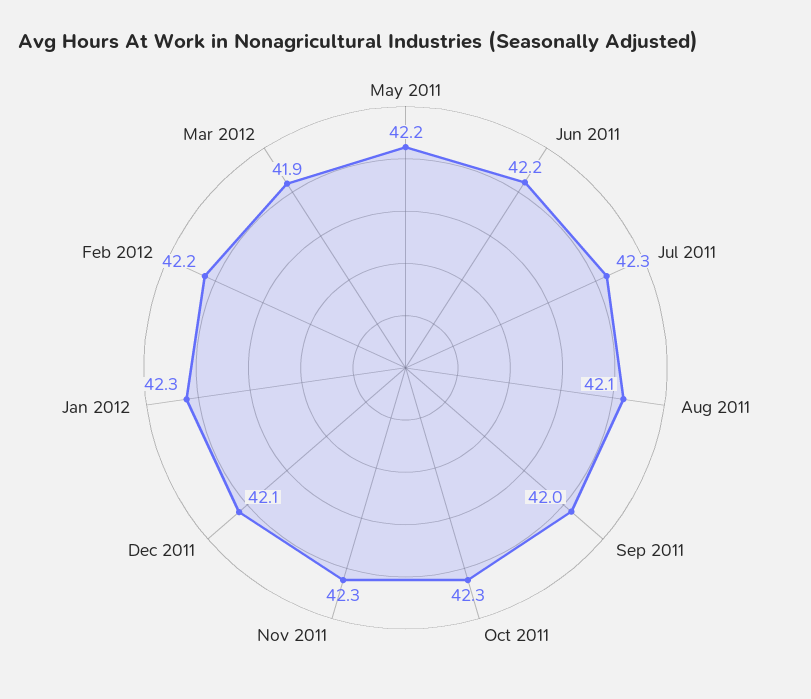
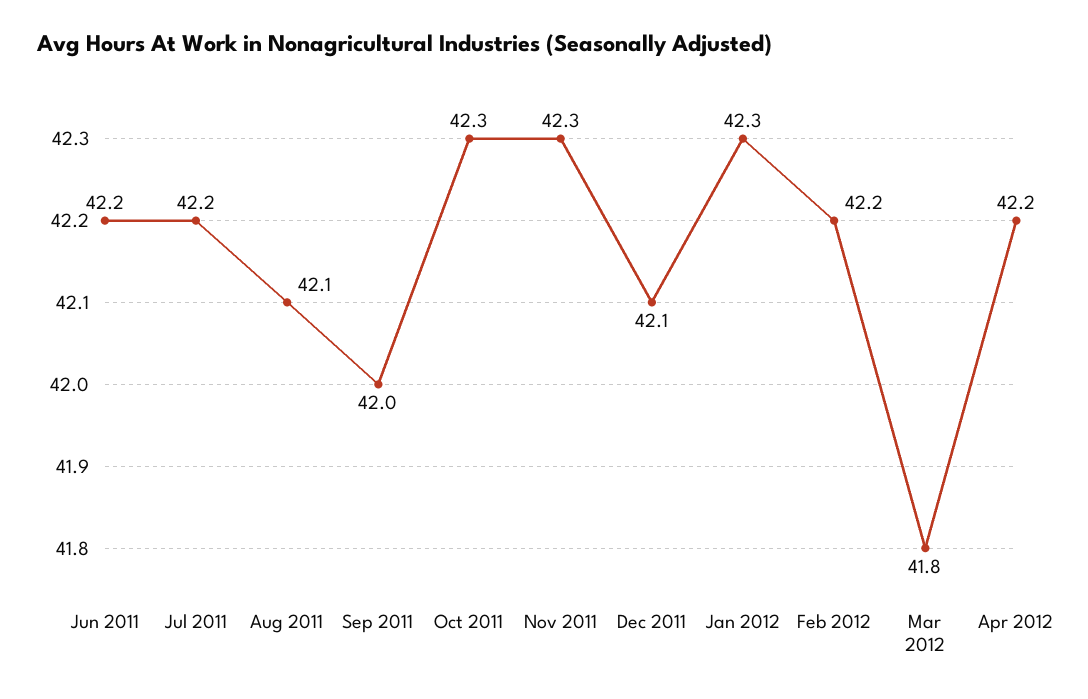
May 2011: 42.2 -> none
Jul 2011: 42.3 -> 42.2
Mar 2012: 41.9 -> 41.8
Apr 2012: none -> 42.2

